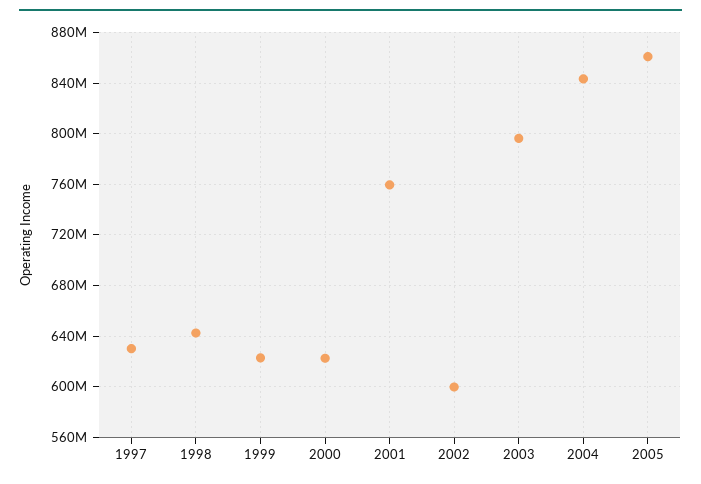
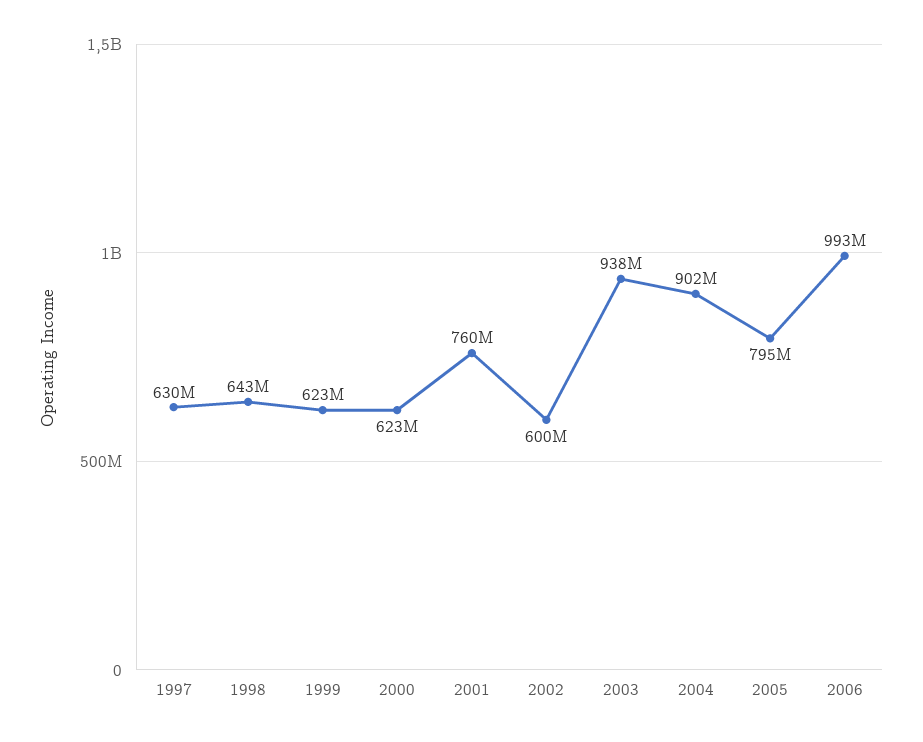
2003: 795000000 -> 938000000
2004: 845000000 -> 902000000
2005: 860000000 -> 795000000
2006: none -> 993000000

